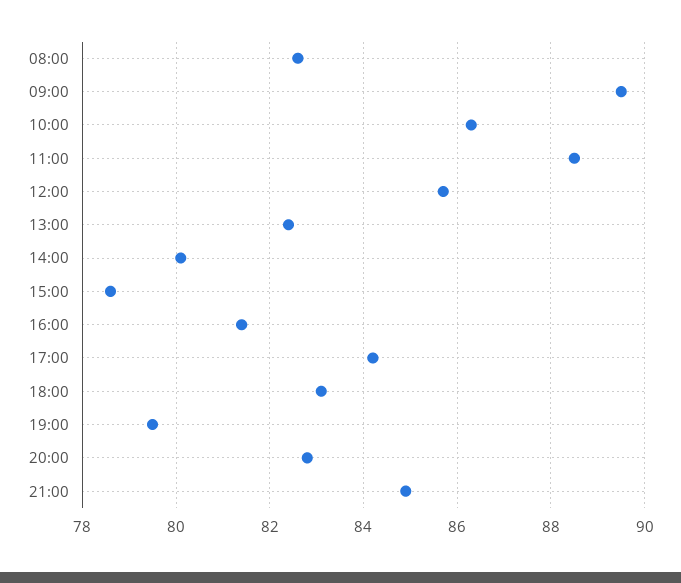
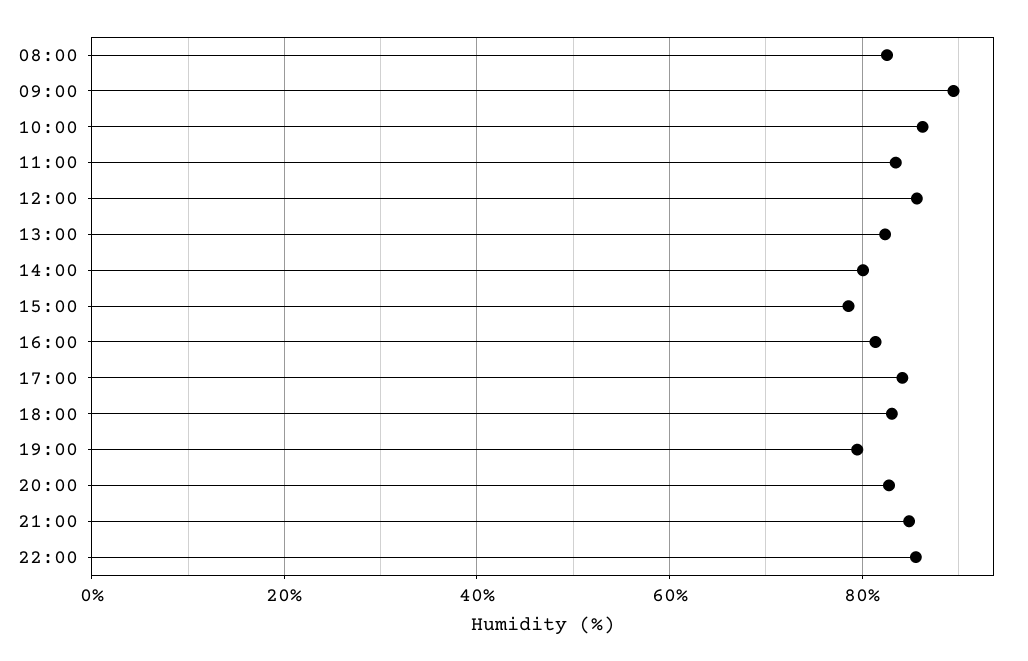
11:00: 88.5 -> 84
22:00: none -> 86

